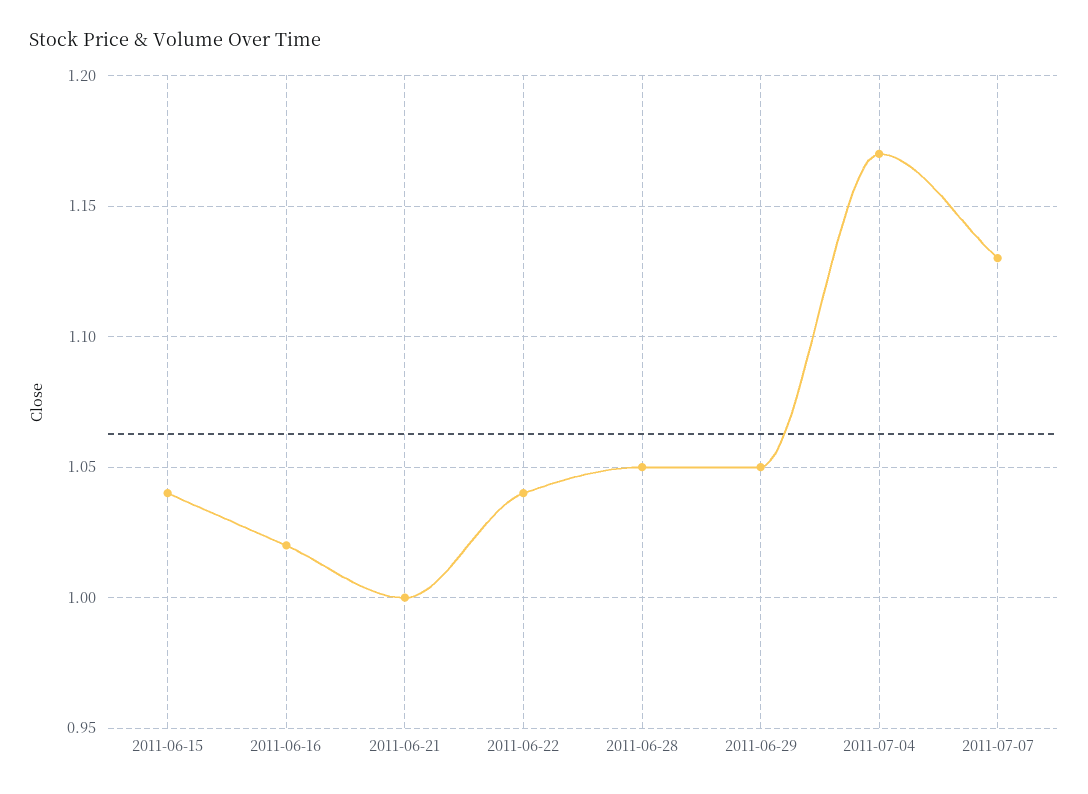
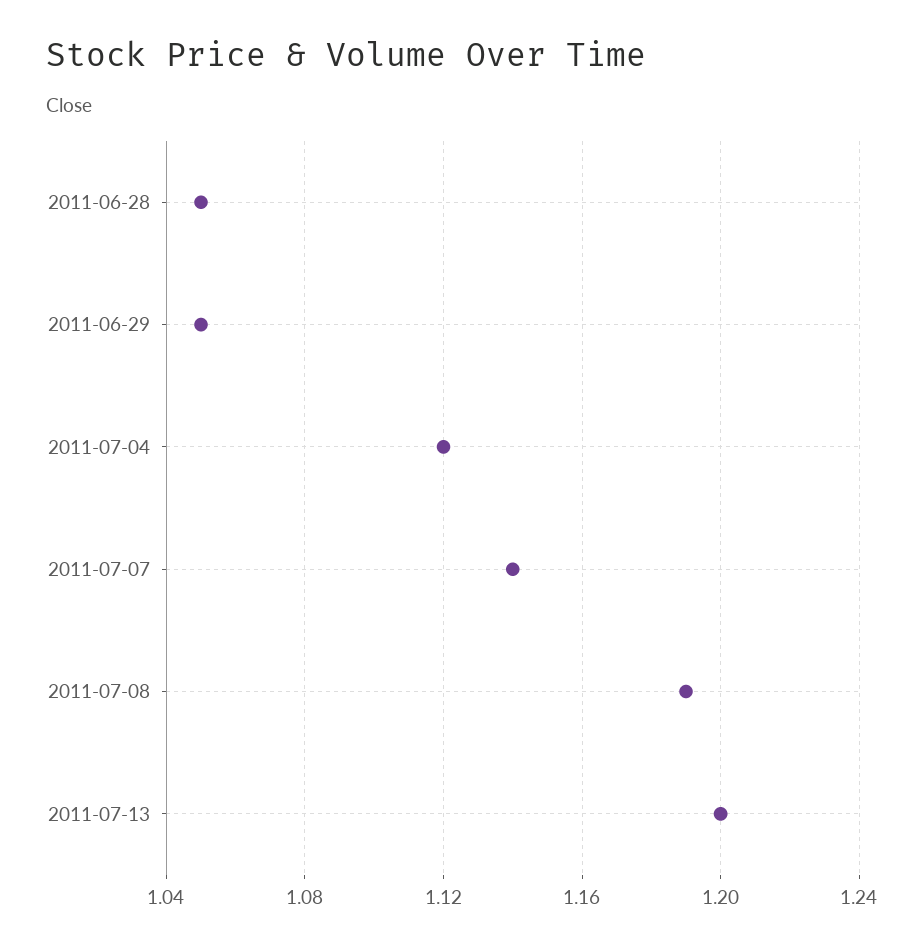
2011-06-15: 1.04 -> none
2011-06-16: 1.02 -> none
2011-06-21: 1 -> none
2011-06-22: 1.04 -> none
2011-07-04: 1.17 -> 1.12
2011-07-07: 1.13 -> 1.14
2011-07-08: none -> 1.19
2011-07-13: none -> 1.2

